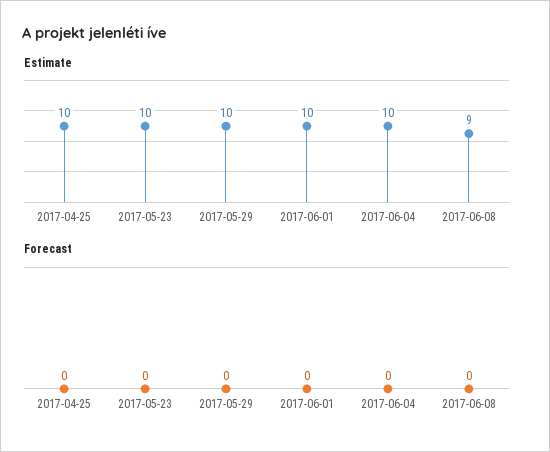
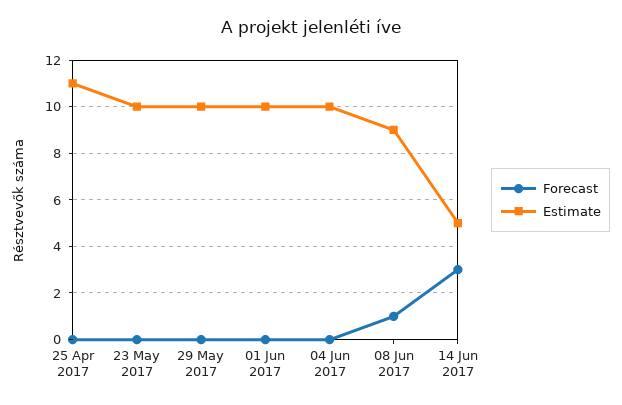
Estimate, 2017-04-25: 10 -> 11
Forecast, 2017-06-08: 0 -> 1
Forecast, 14 Jun 2017: none -> 3
Estimate, 14 Jun 2017: none -> 5

